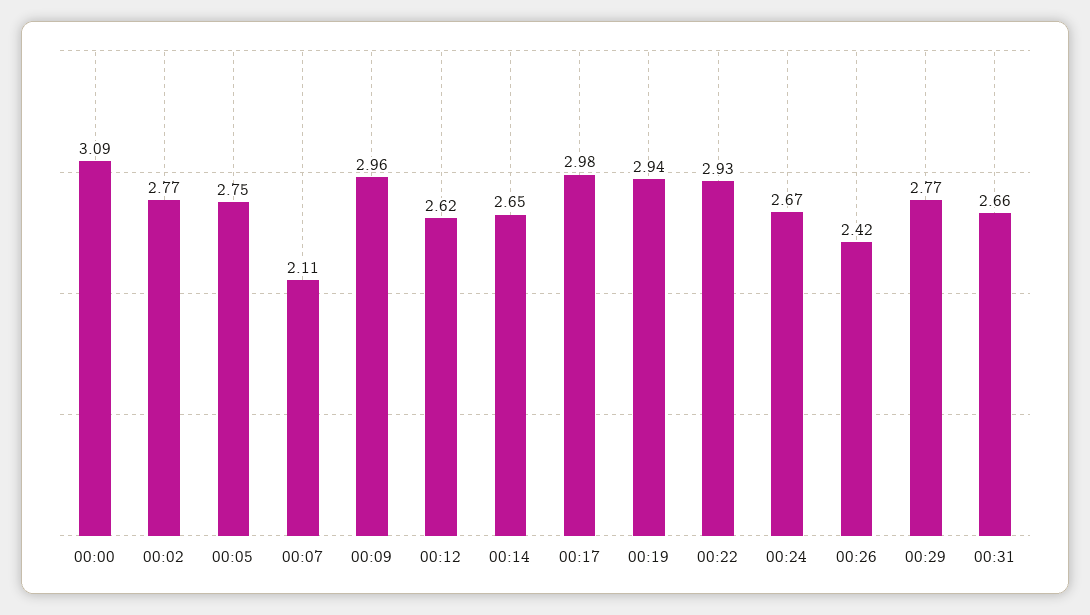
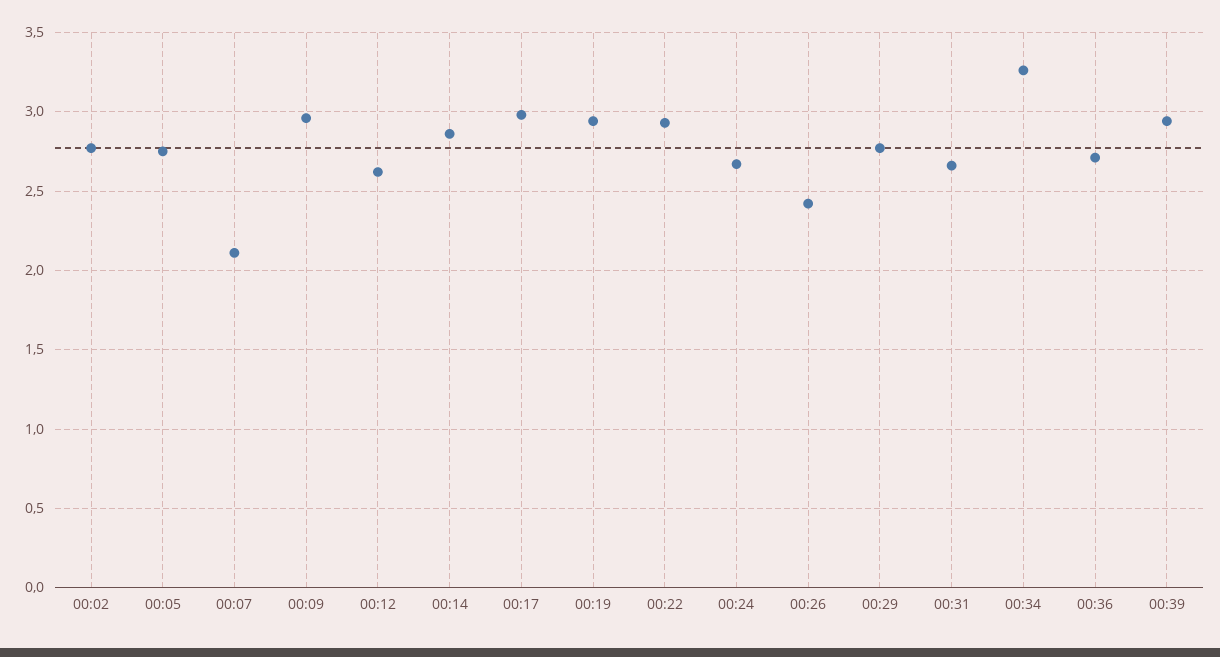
00:00: 3.09 -> none
00:14: 2.65 -> 2.85
00:34: none -> 3.25
00:36: none -> 2.7
00:39: none -> 2.95

